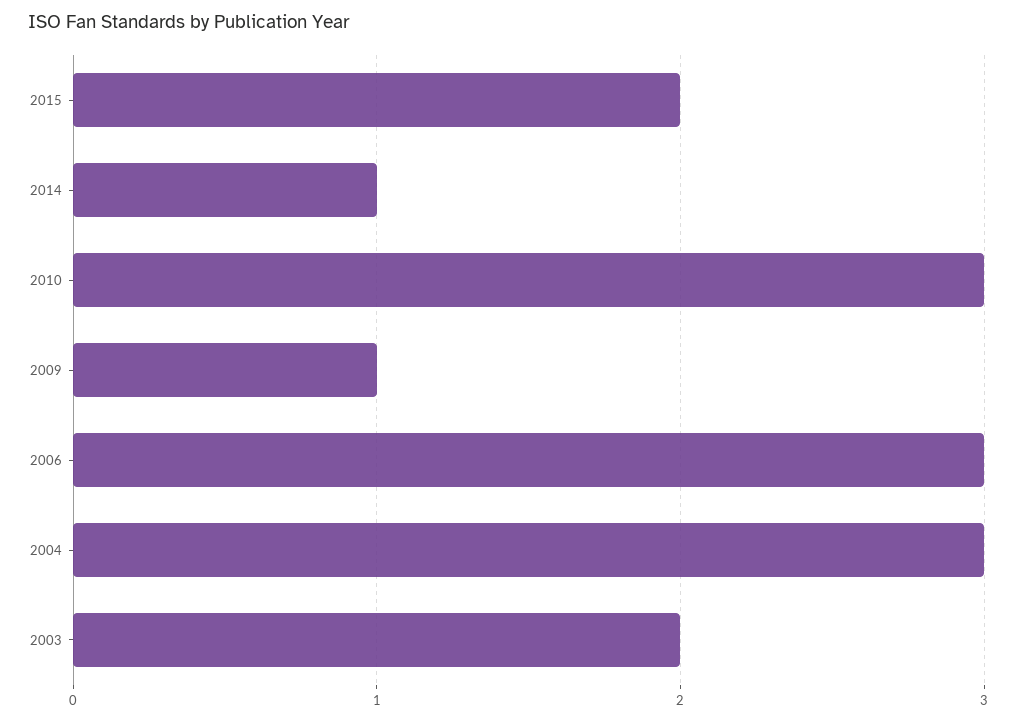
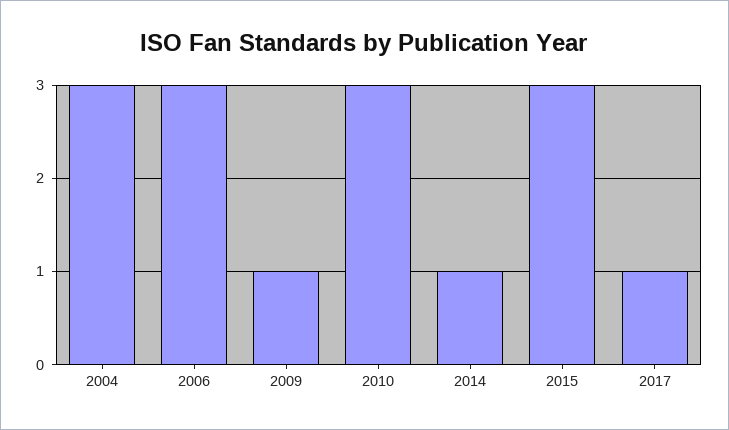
2015: 2 -> 3
2003: 2 -> none
2017: none -> 1

